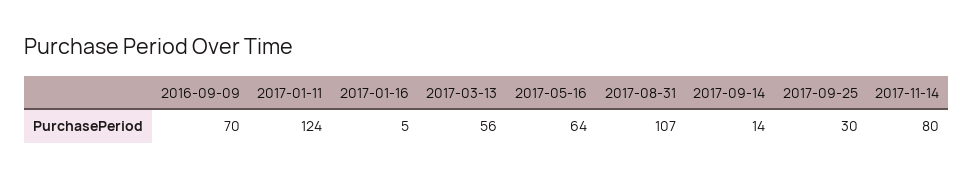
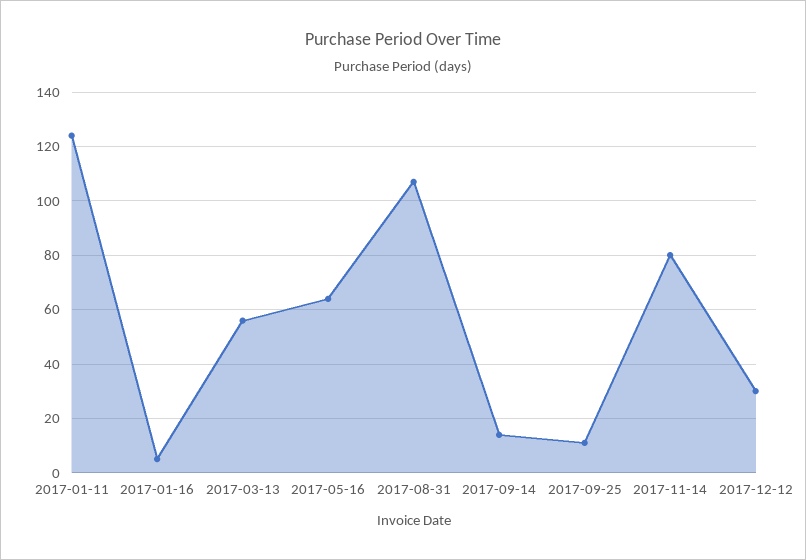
2016-09-09: 70 -> none
2017-09-25: 30 -> 10
2017-12-12: none -> 30

